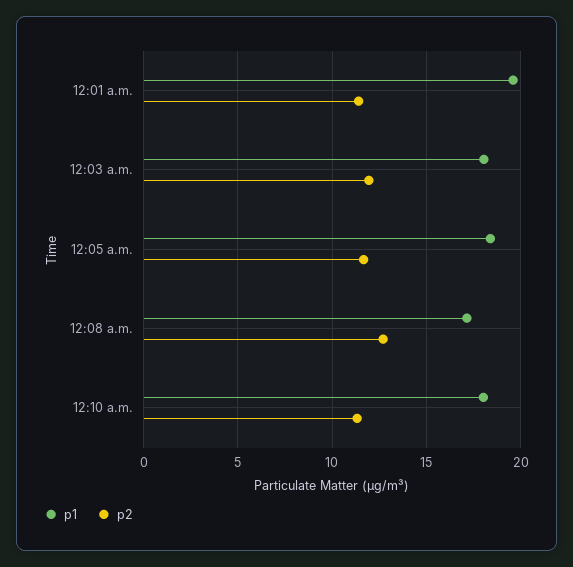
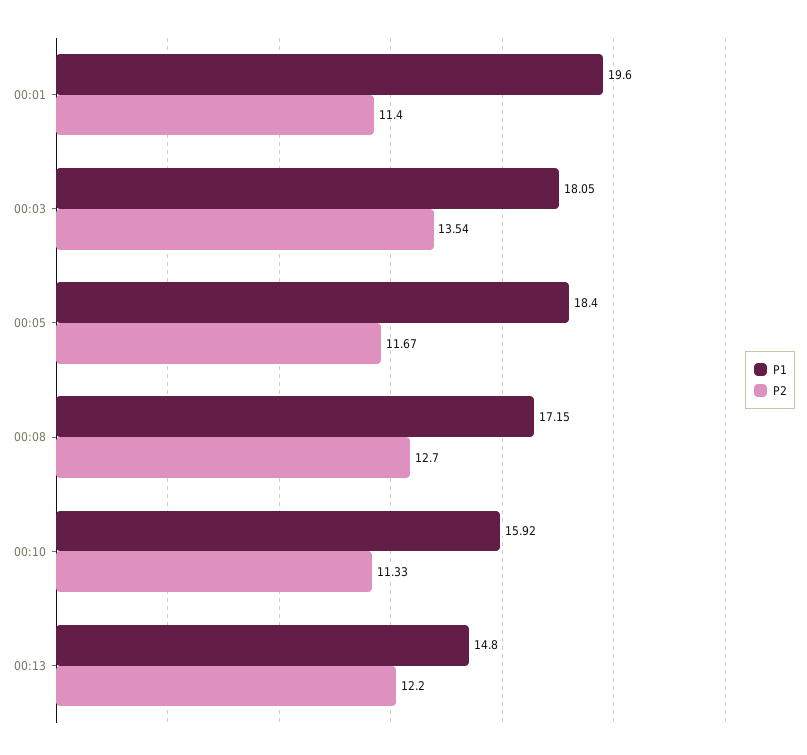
p2, 12:03 a.m.: 12 -> 13.54
p1, 12:10 a.m.: 18 -> 15.92
p1, 00:13: none -> 14.8
p2, 00:13: none -> 12.2

